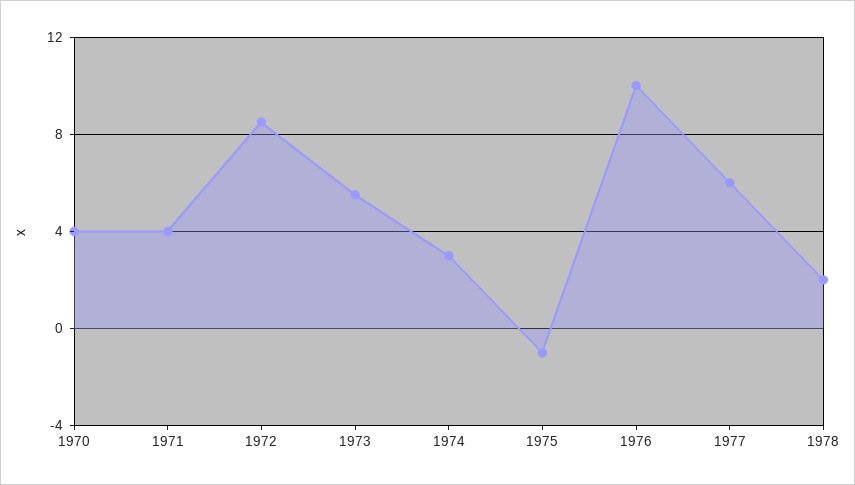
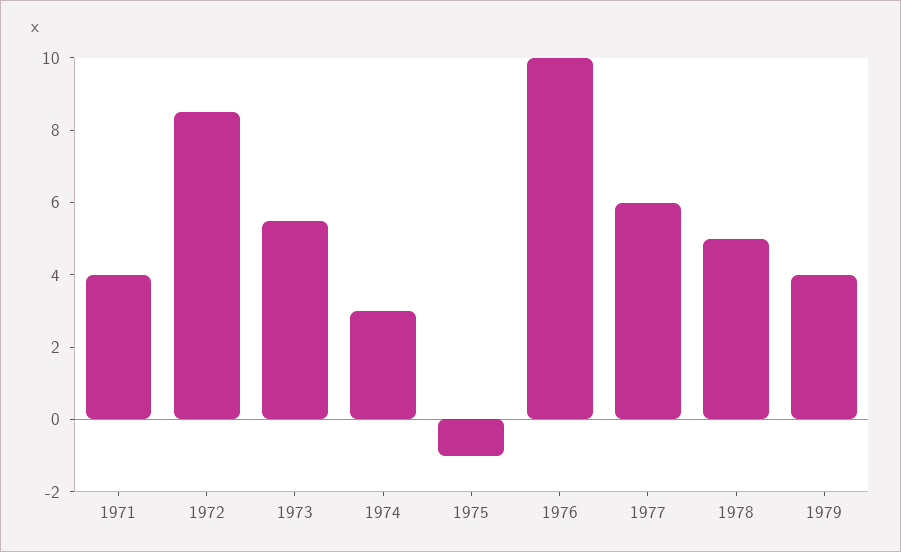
1970: 4 -> none
1978: 2 -> 5
1979: none -> 4

